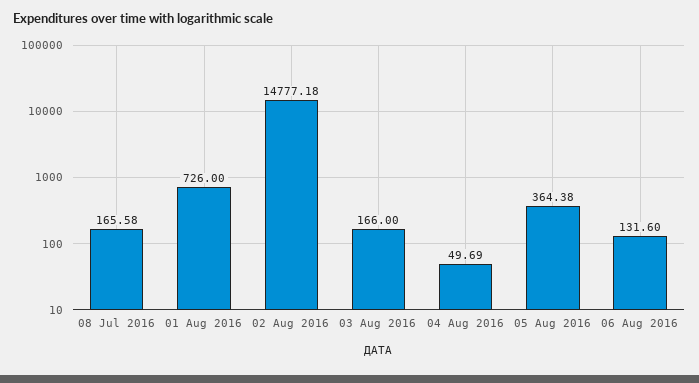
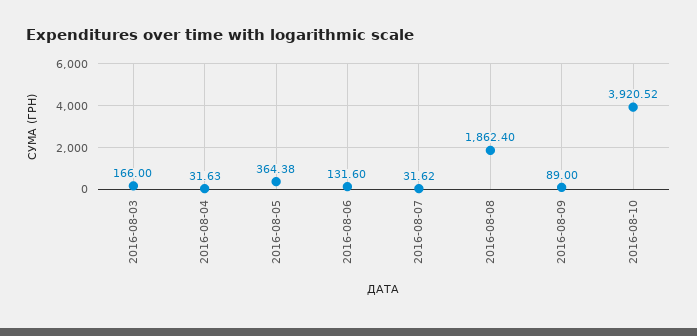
08 Jul 2016: 165.58 -> none
01 Aug 2016: 726 -> none
02 Aug 2016: 14777.18 -> none
04 Aug 2016: 49.69 -> 31.63
2016-08-07: none -> 31.62
2016-08-08: none -> 1862.4
2016-08-09: none -> 89
2016-08-10: none -> 3920.52

